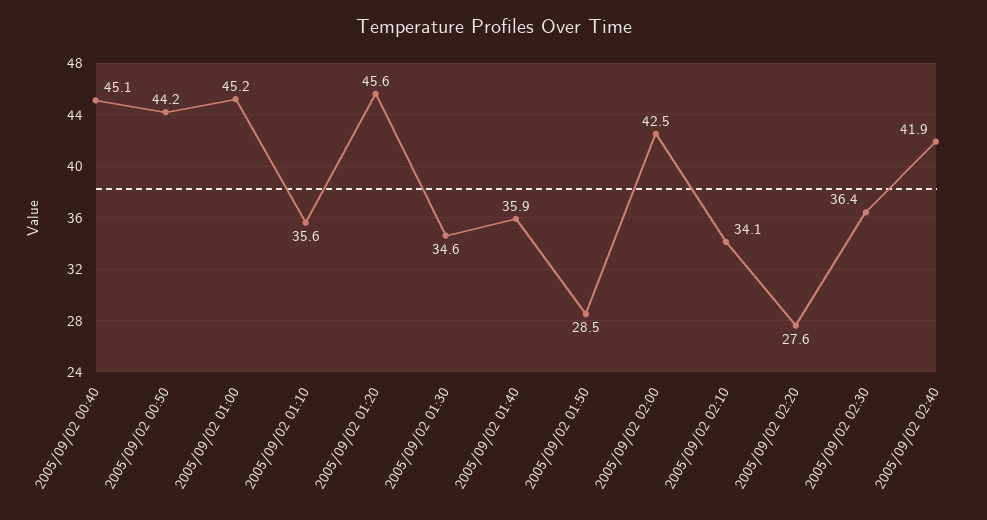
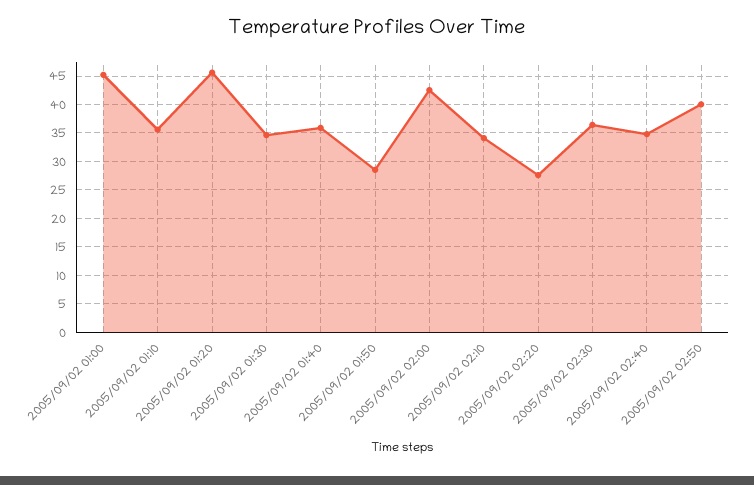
2005/09/02 00:40: 45.1 -> none
2005/09/02 00:50: 44.2 -> none
2005/09/02 02:40: 41.9 -> 35
2005/09/02 02:50: none -> 40

